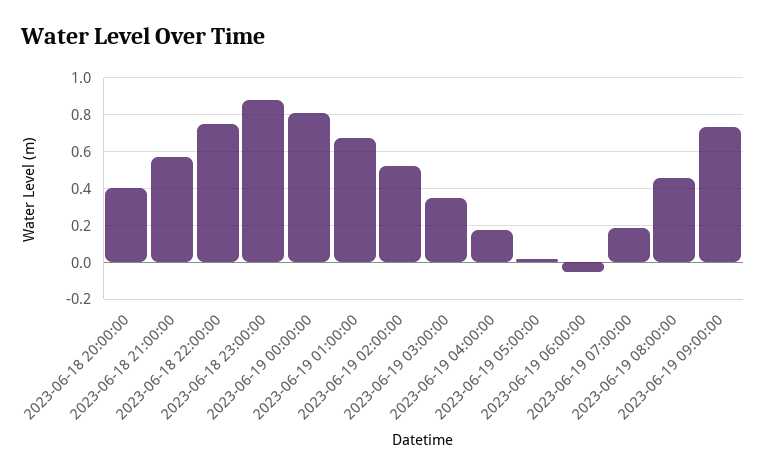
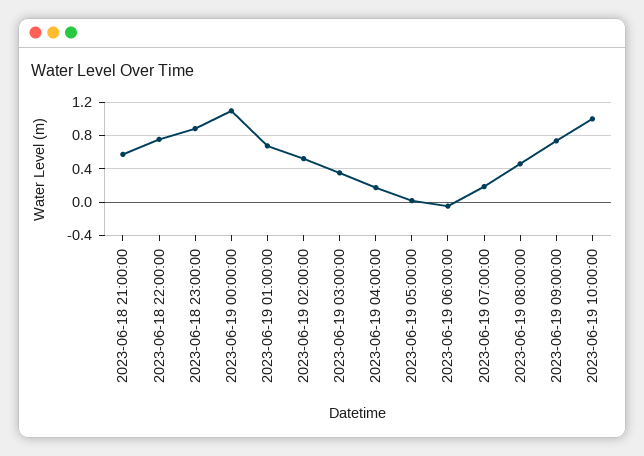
2023-06-18 20:00:00: 0.4 -> none
2023-06-19 00:00:00: 0.8 -> 1.1
2023-06-19 10:00:00: none -> 1

